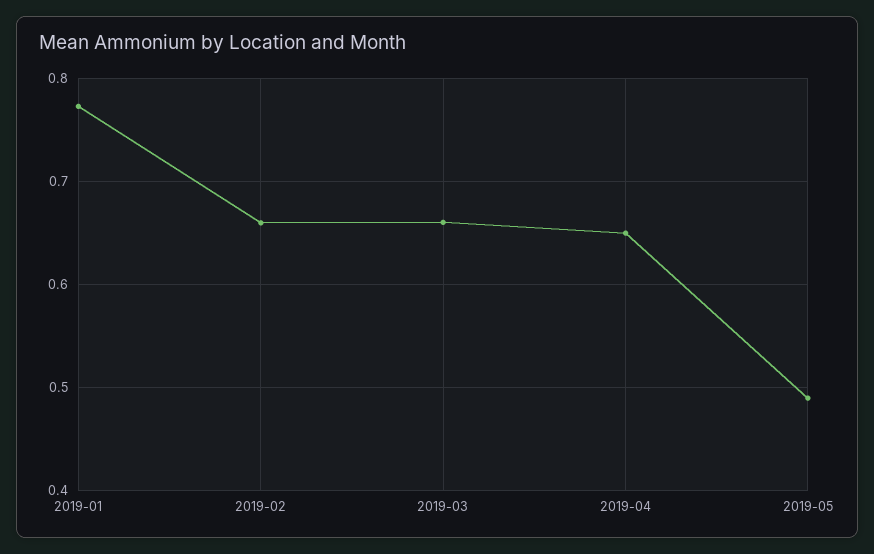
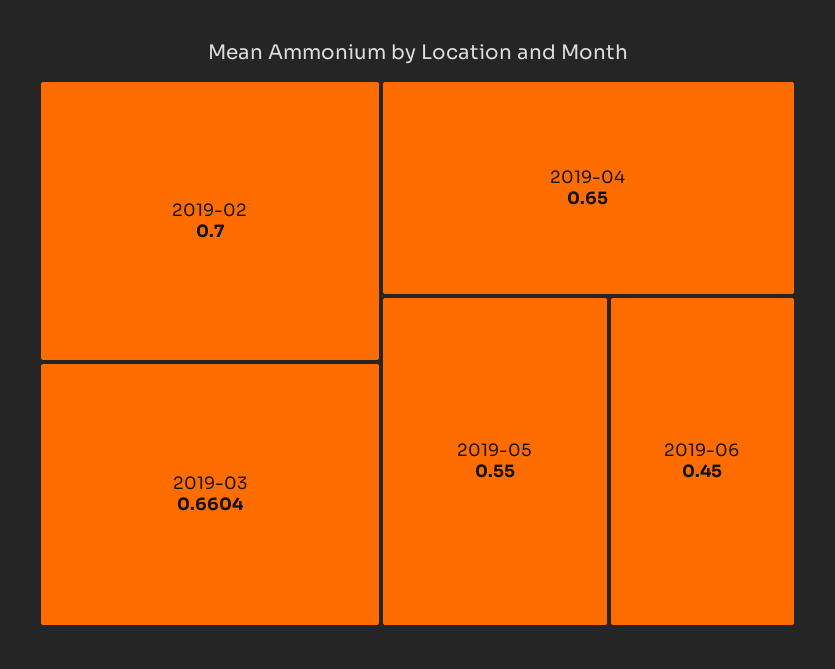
2019-01: 0.77 -> none
2019-02: 0.66 -> 0.7
2019-05: 0.49 -> 0.55
2019-06: none -> 0.45

